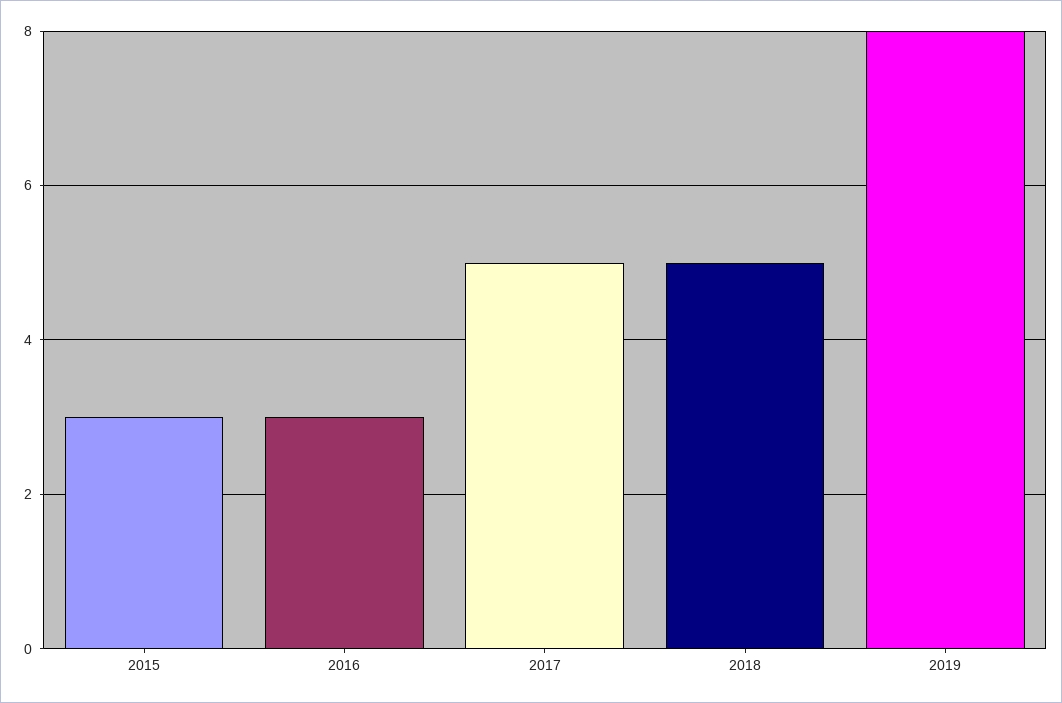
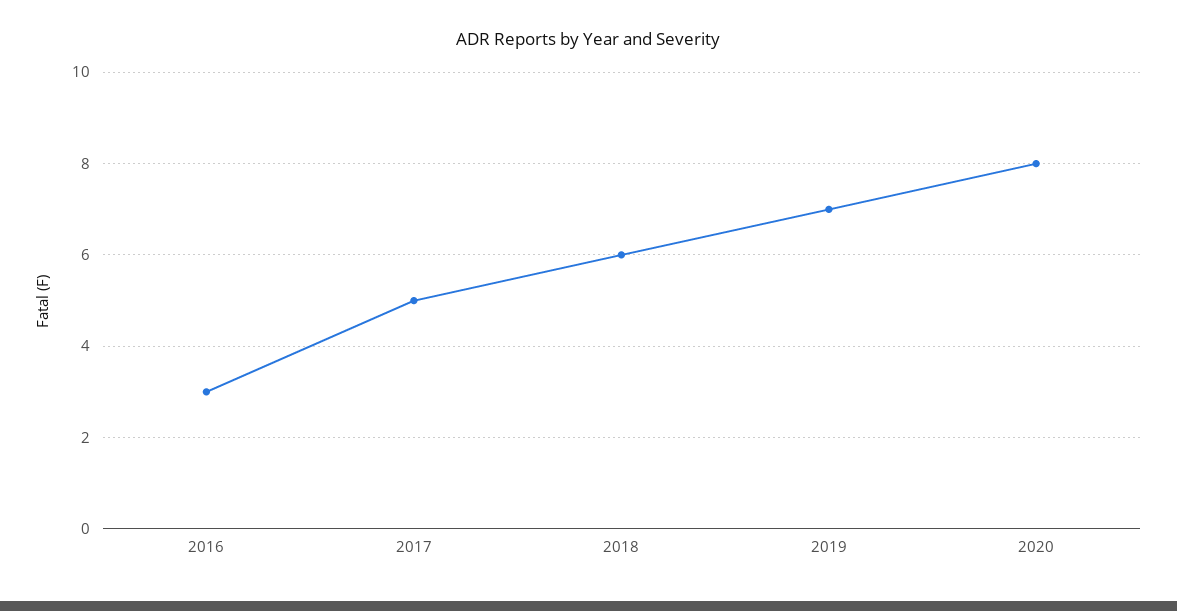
2015: 3 -> none
2018: 5 -> 6
2019: 8 -> 7
2020: none -> 8

